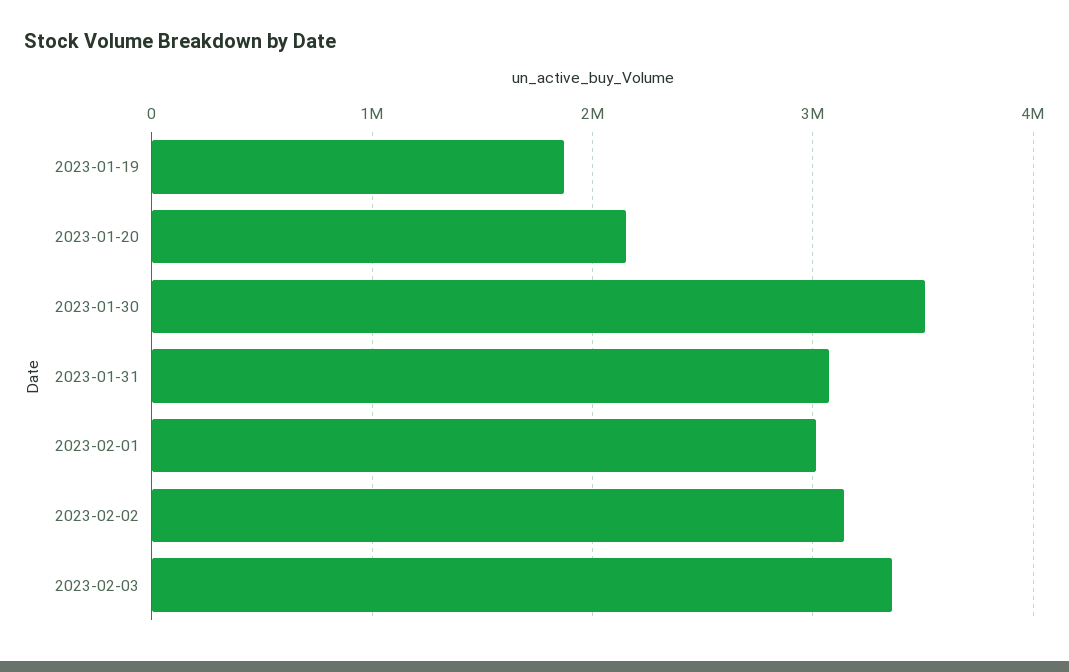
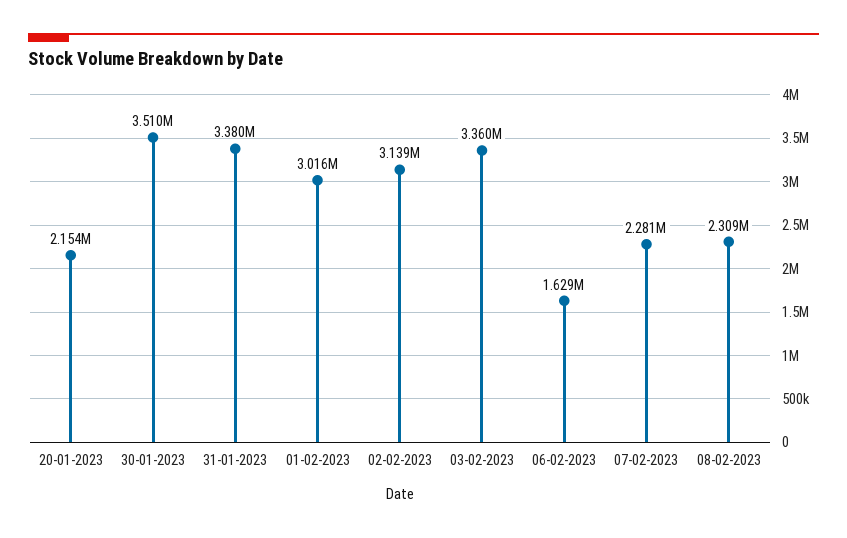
2023-01-19: 1900000 -> none
2023-01-31: 3100000 -> 3380000
06-02-2023: none -> 1629000
07-02-2023: none -> 2281000
08-02-2023: none -> 2309000

